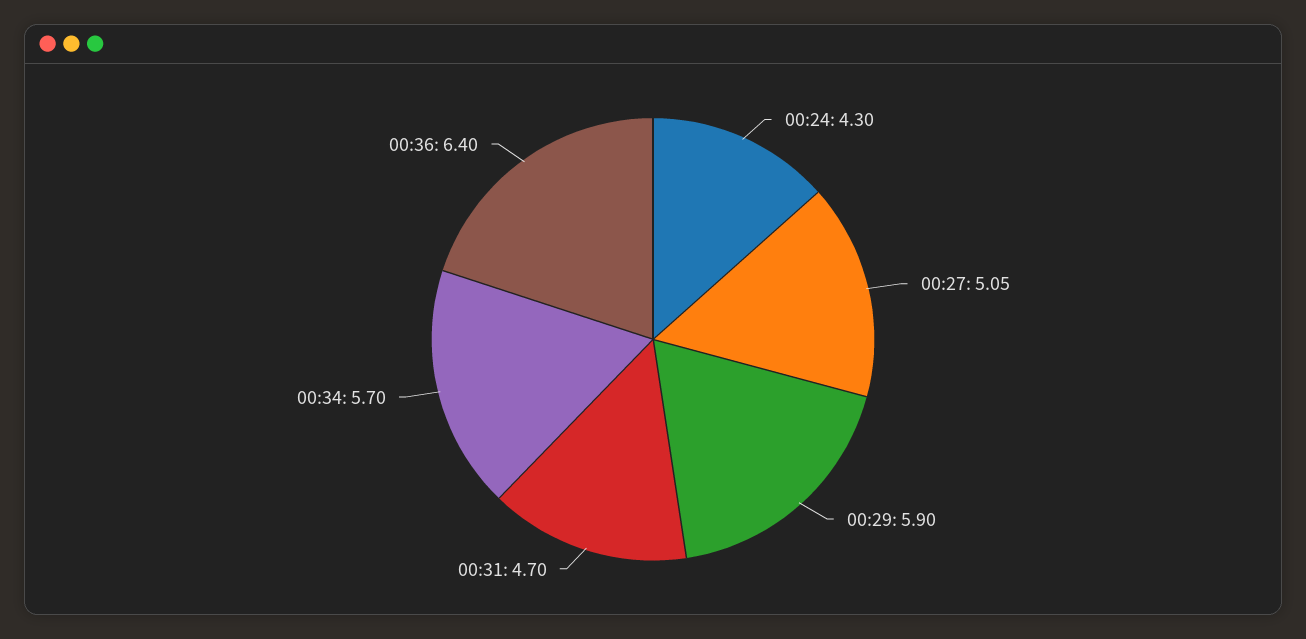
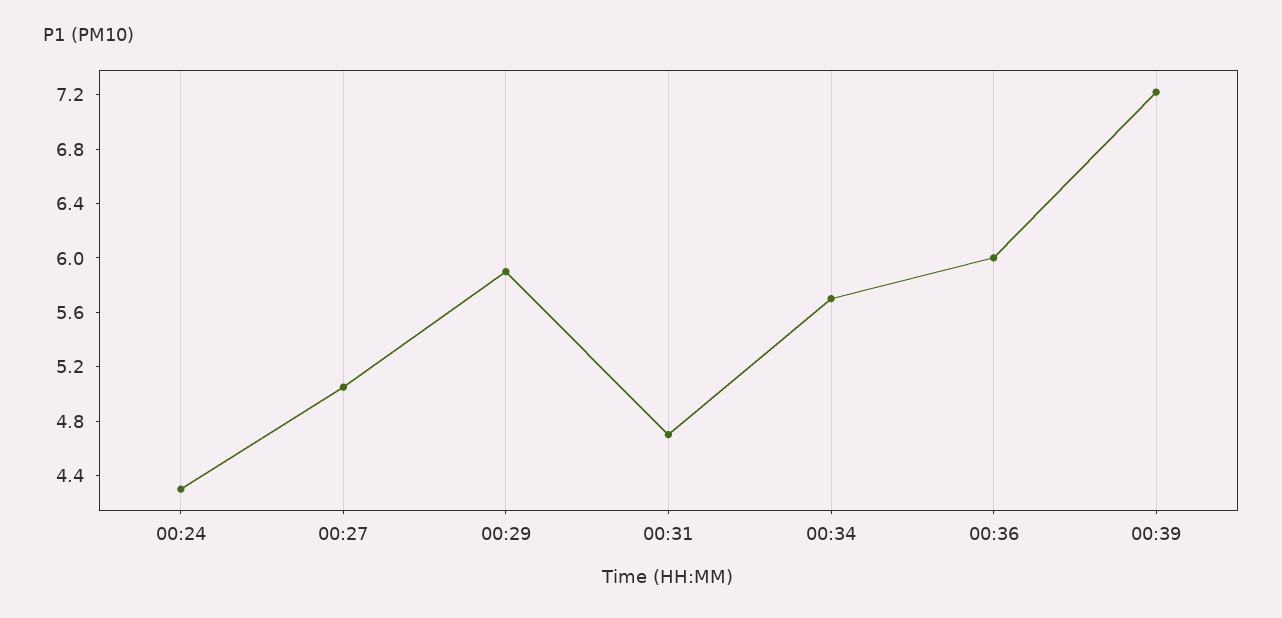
00:36: 6.4 -> 6
00:39: none -> 7.2

